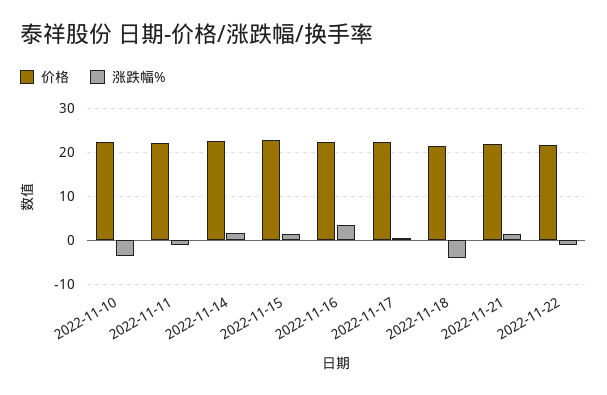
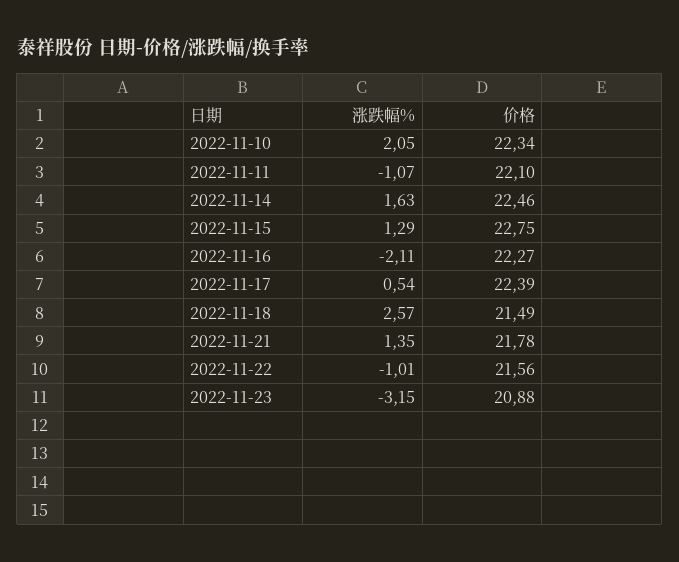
涨跌幅%, 2022-11-10: -4 -> 2.05
涨跌幅%, 2022-11-16: 4 -> -2.11
涨跌幅%, 2022-11-18: -4 -> 2.57
涨跌幅%, 2022-11-23: none -> -3.15
价格, 2022-11-23: none -> 20.88

